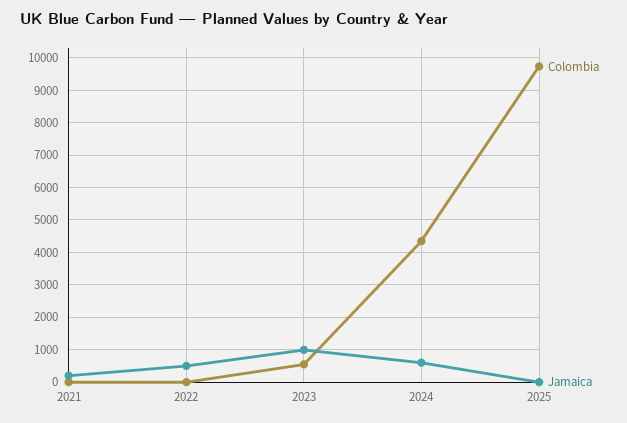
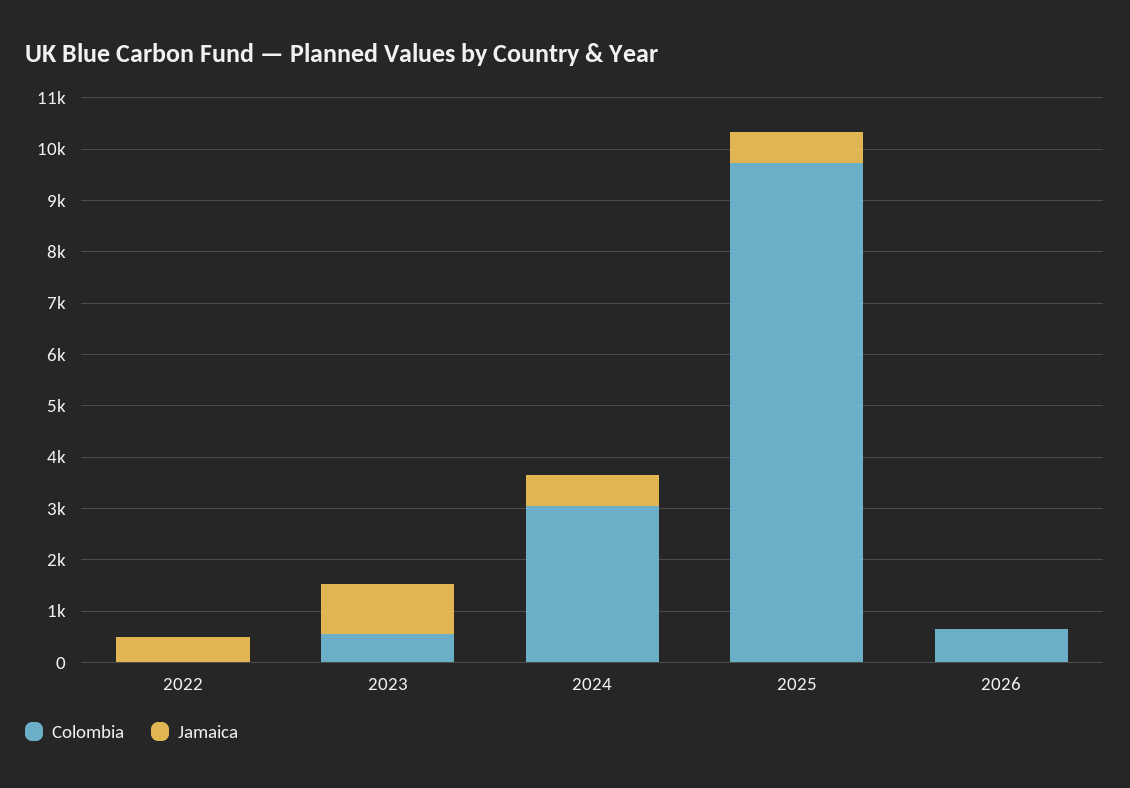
Colombia, 2021: 0 -> none
Jamaica, 2021: 200 -> none
Colombia, 2024: 4400 -> 3000
Jamaica, 2025: 0 -> 600
Colombia, 2026: none -> 600
Jamaica, 2026: none -> 0

